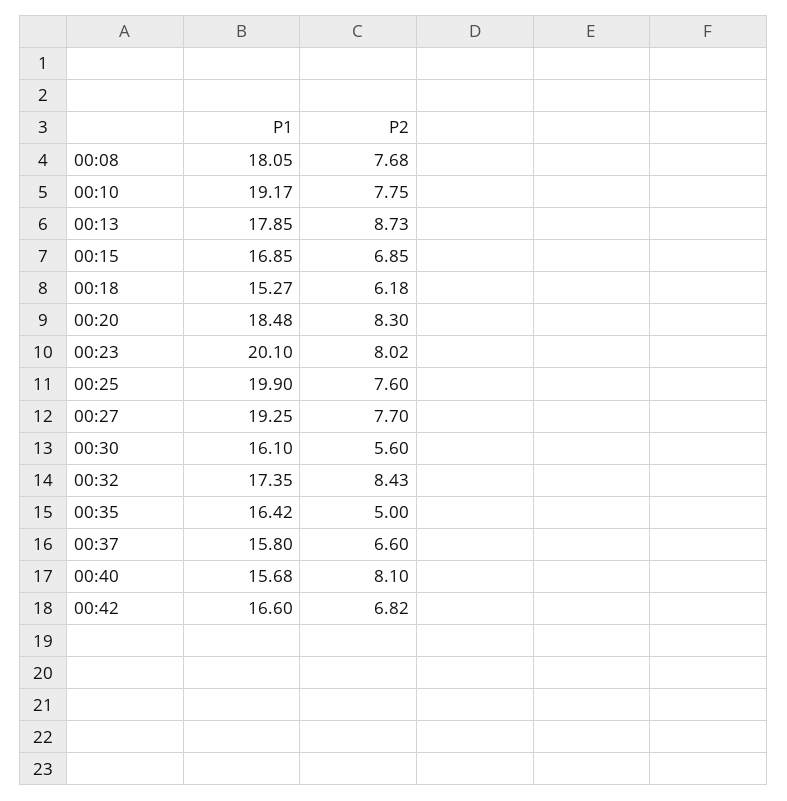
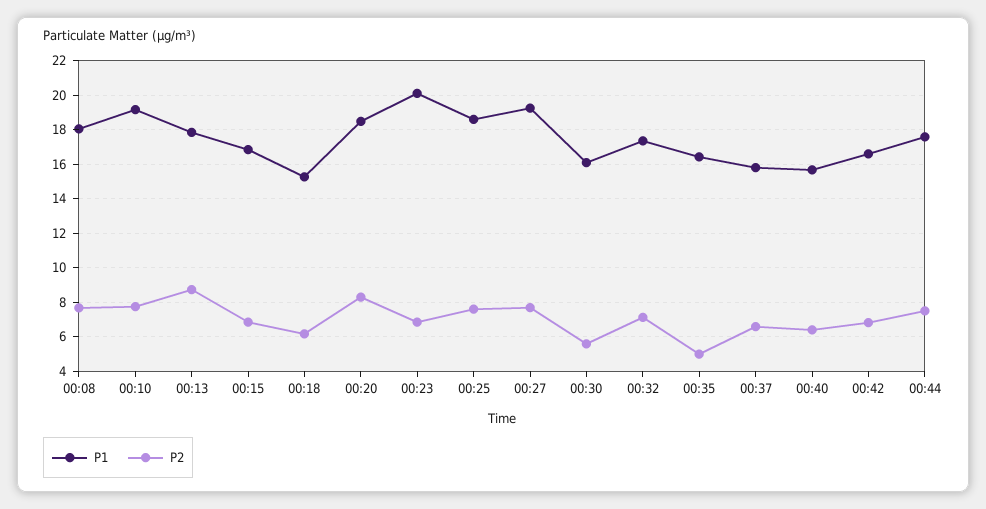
P2, 00:23: 8.02 -> 7
P1, 00:25: 19.9 -> 18.5
P2, 00:32: 8.43 -> 7
P2, 00:40: 8.1 -> 6.5
P1, 00:44: none -> 17.5
P2, 00:44: none -> 7.5

